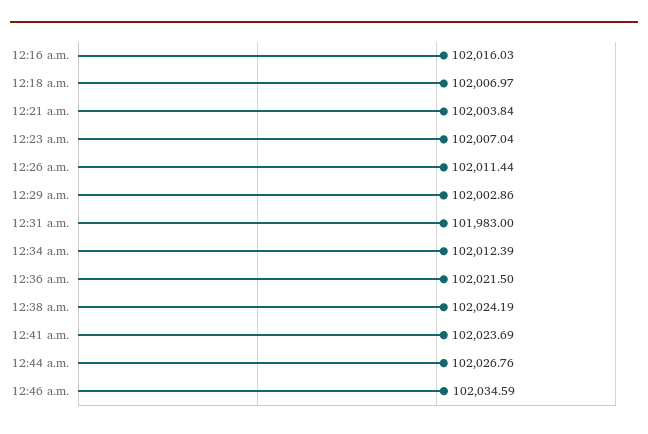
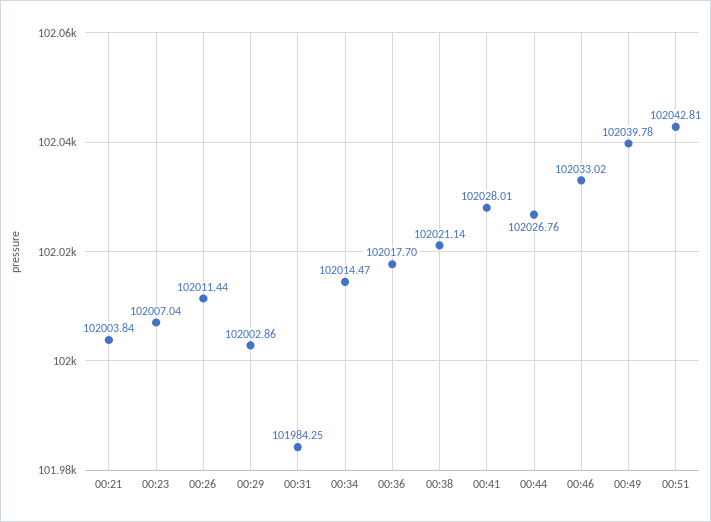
12:16 a.m.: 102016.03 -> none
12:18 a.m.: 102006.97 -> none
12:31 a.m.: 101983 -> 101984.25
12:34 a.m.: 102012.39 -> 102014.47
12:36 a.m.: 102021.5 -> 102017.7
12:38 a.m.: 102024.19 -> 102021.14
12:41 a.m.: 102023.69 -> 102028.01
12:46 a.m.: 102034.59 -> 102033.02
00:49: none -> 102039.78
00:51: none -> 102042.81

